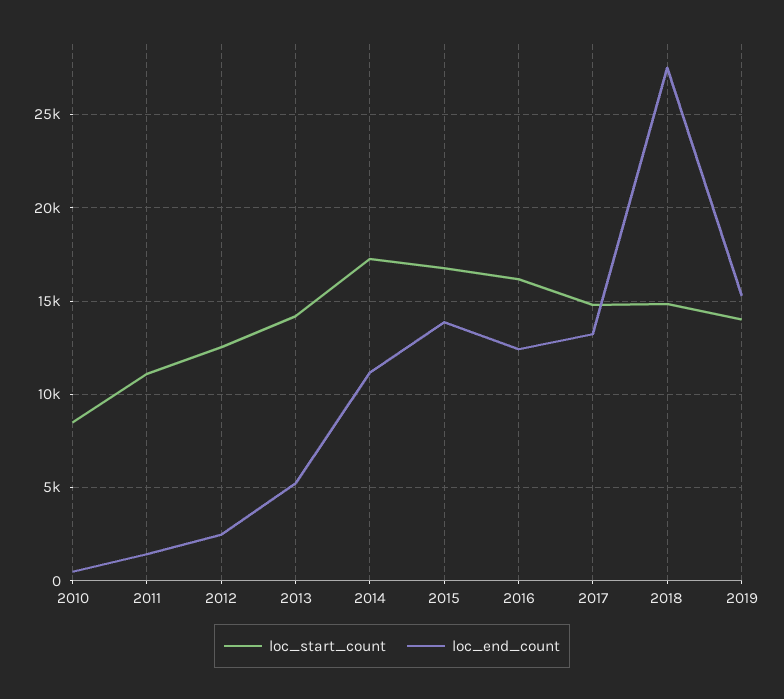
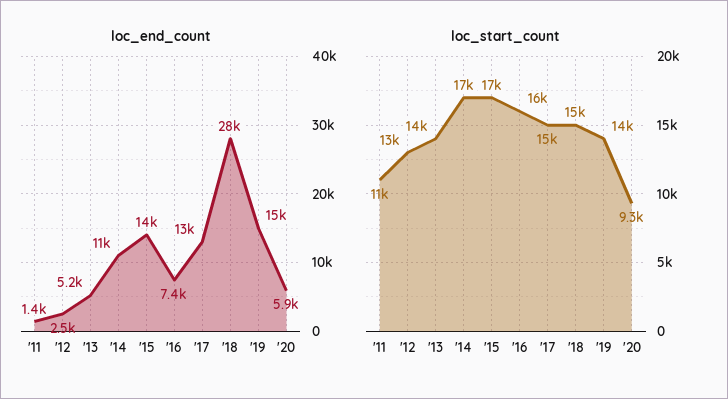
loc_start_count, 2010: 8500 -> none
loc_end_count, 2010: 500 -> none
loc_end_count, 2016: 12500 -> 7400
loc_end_count, '20: none -> 5900
loc_start_count, '20: none -> 9300

